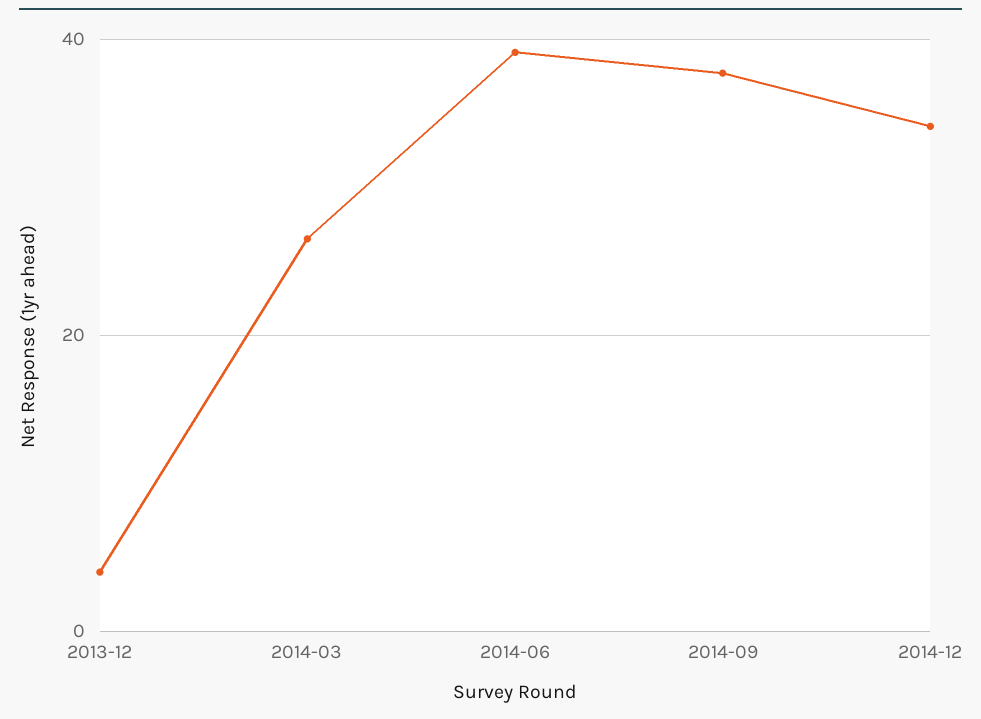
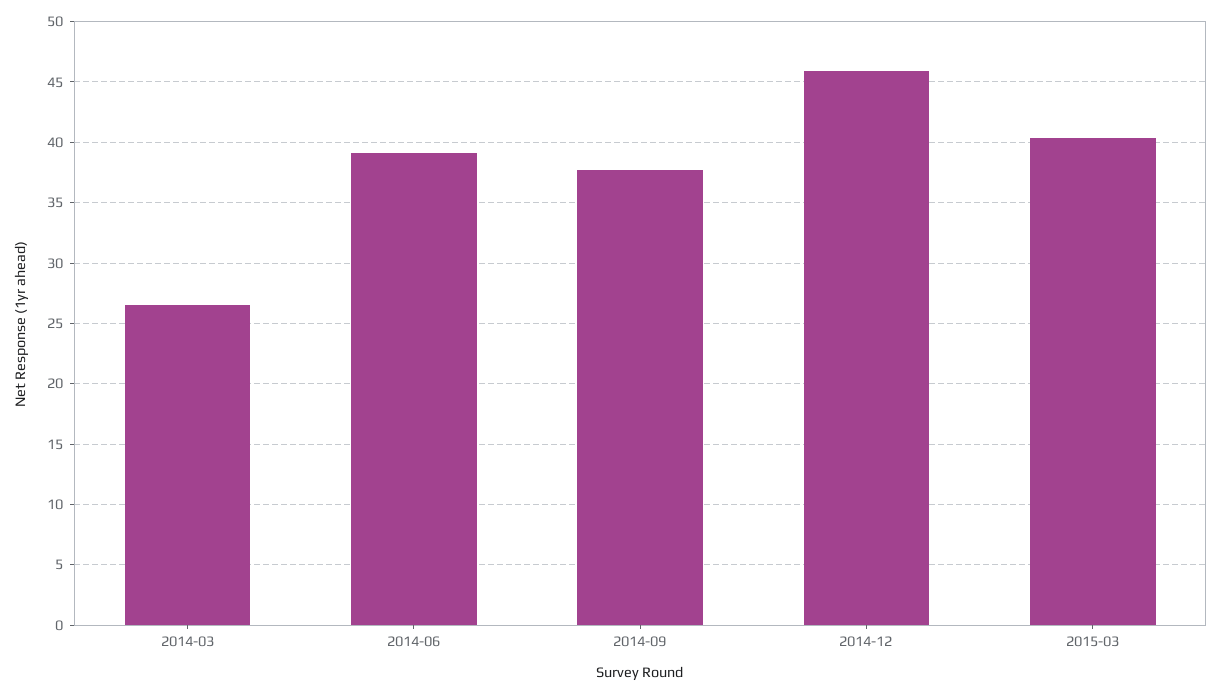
2013-12: 4 -> none
2014-12: 34 -> 46
2015-03: none -> 40.5

